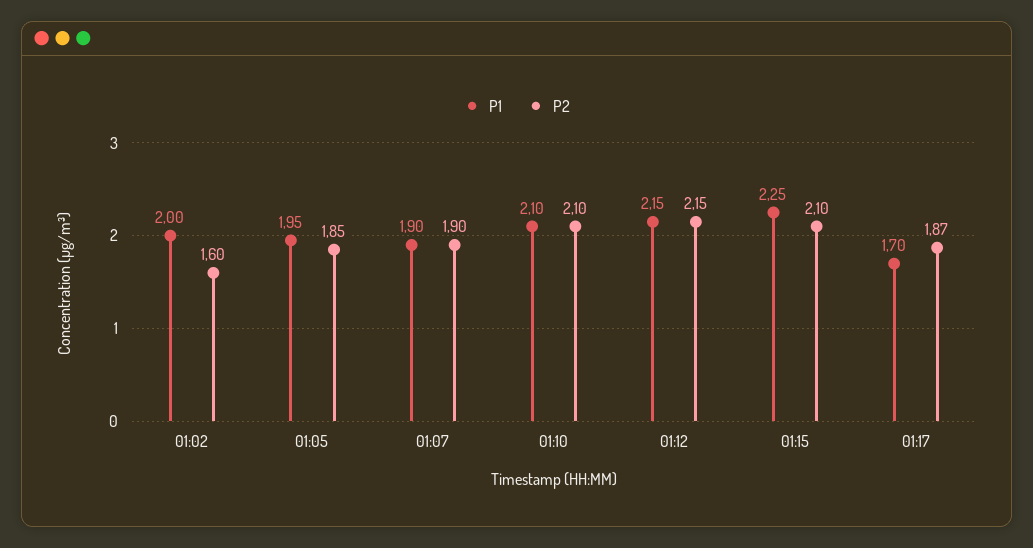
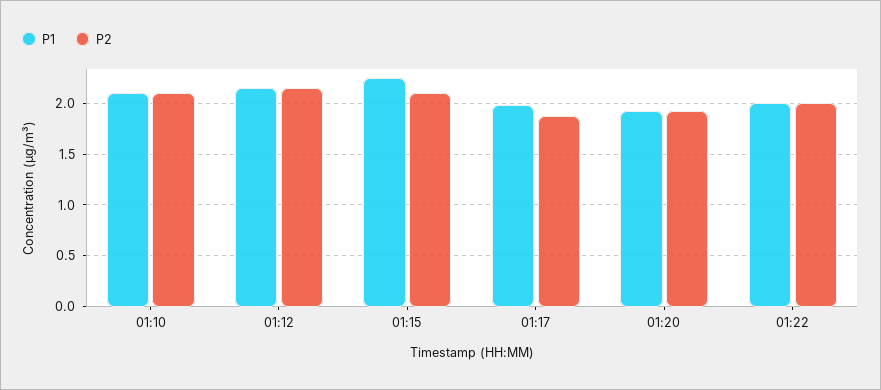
P1, 01:02: 2 -> none
P2, 01:02: 1.6 -> none
P1, 01:05: 1.95 -> none
P2, 01:05: 1.85 -> none
P1, 01:07: 1.9 -> none
P2, 01:07: 1.9 -> none
P1, 01:17: 1.7 -> 2
P1, 01:20: none -> 1.9
P2, 01:20: none -> 1.9
P1, 01:22: none -> 2
P2, 01:22: none -> 2

